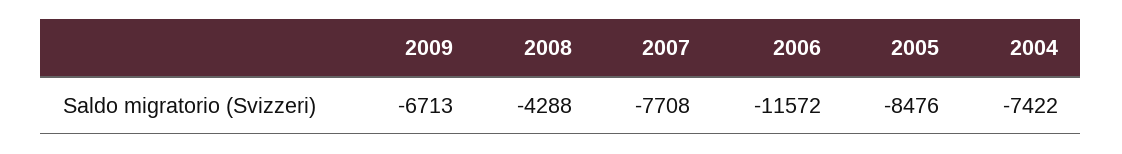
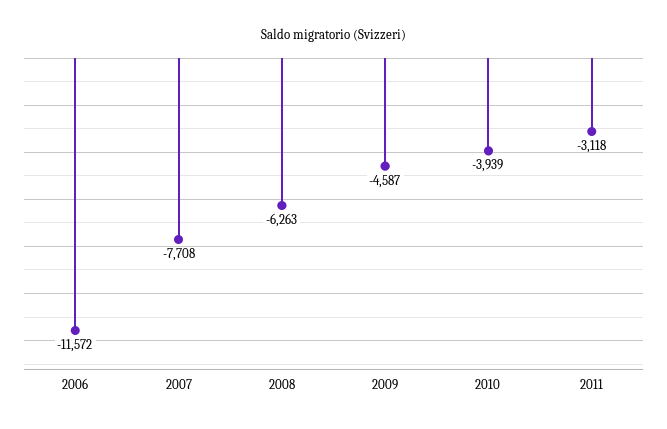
2009: -6713 -> -4587
2008: -4288 -> -6263
2005: -8476 -> none
2004: -7422 -> none
2010: none -> -3939
2011: none -> -3118

